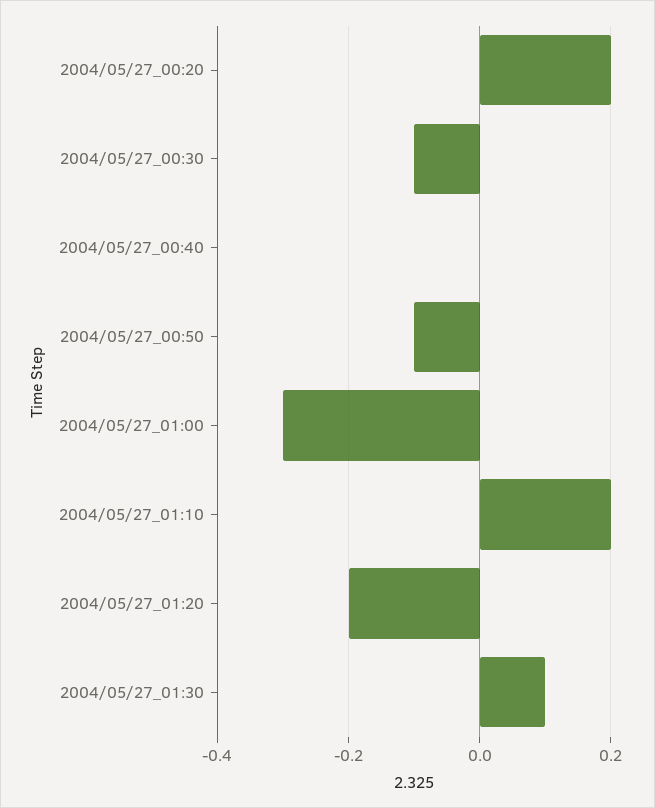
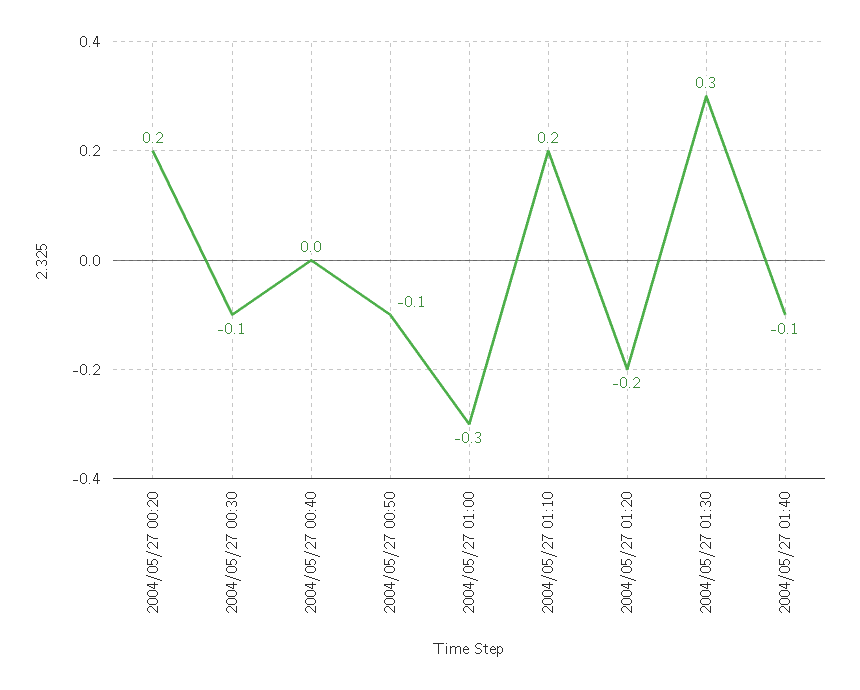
2004/05/27_01:30: 0.1 -> 0.3
2004/05/27 01:40: none -> -0.1

